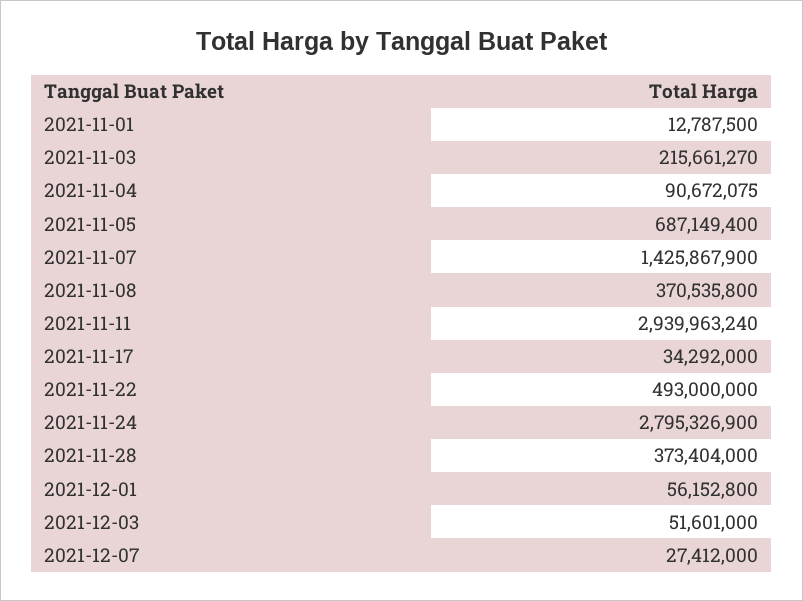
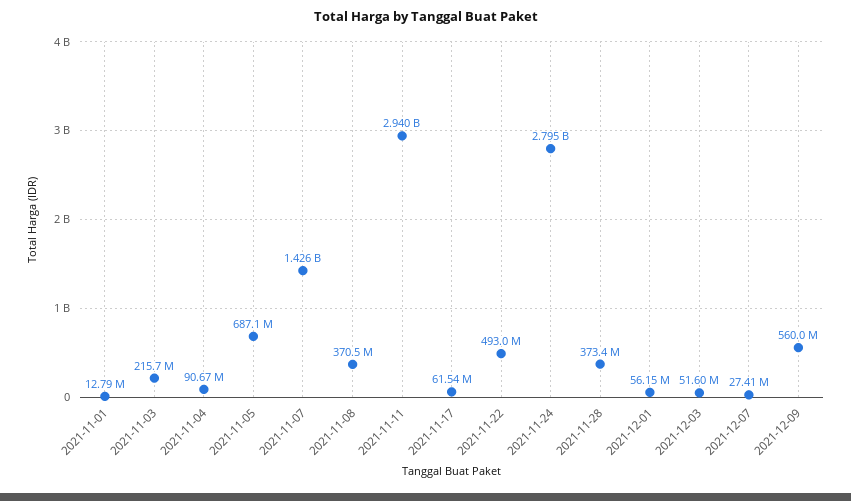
2021-11-17: 34292000 -> 61540000
2021-12-09: none -> 560000000

